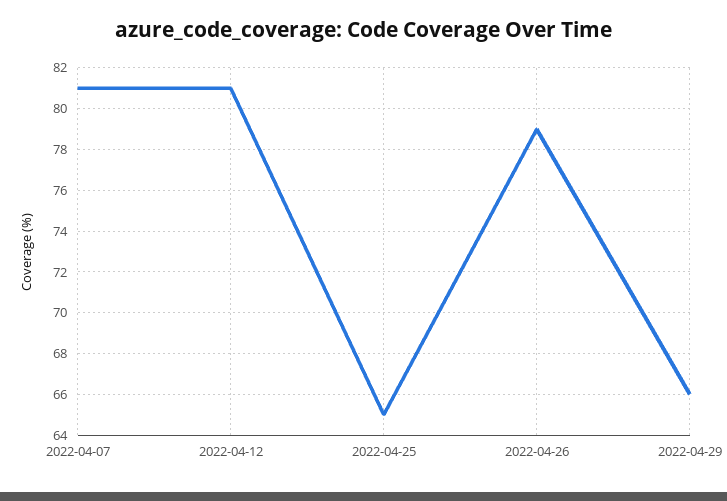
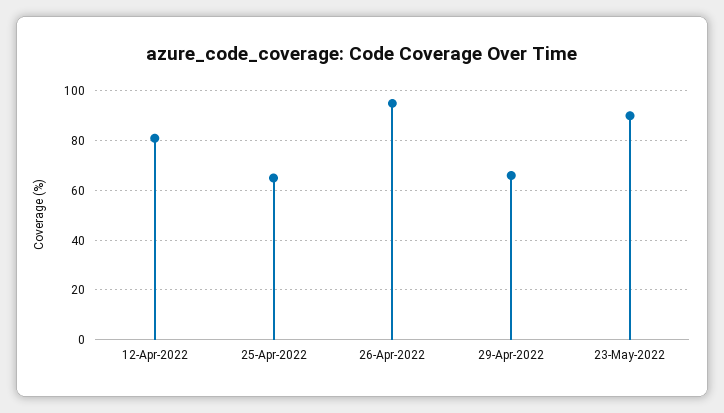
2022-04-07: 81 -> none
2022-04-26: 79 -> 95
23-May-2022: none -> 90

